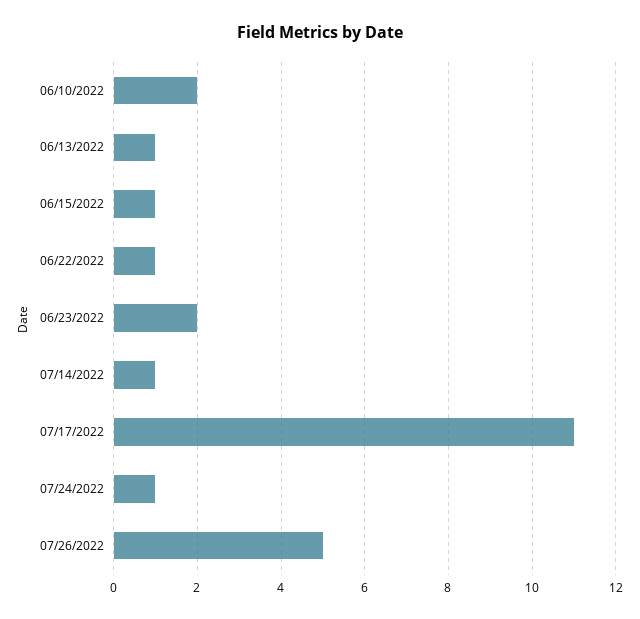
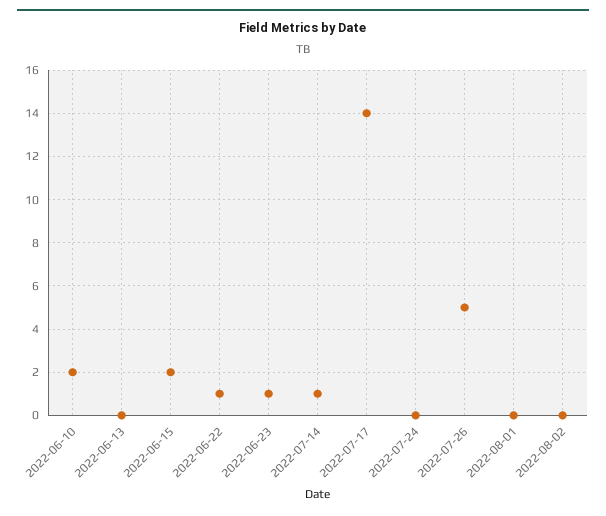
06/13/2022: 1 -> 0
06/15/2022: 1 -> 2
06/23/2022: 2 -> 1
07/17/2022: 11 -> 14
07/24/2022: 1 -> 0
2022-08-01: none -> 0
2022-08-02: none -> 0

